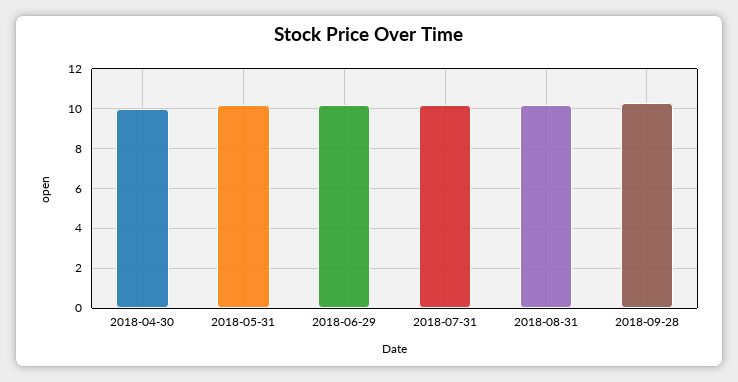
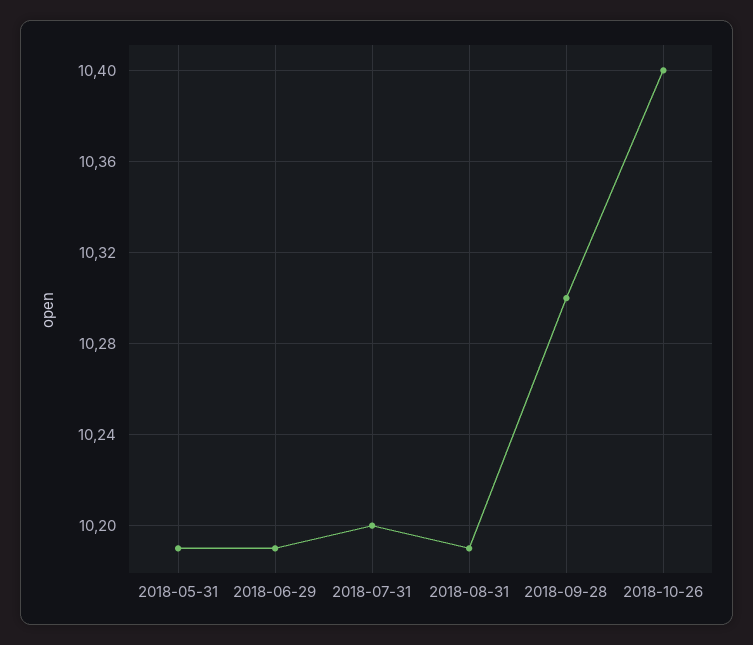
2018-04-30: 10 -> none
2018-10-26: none -> 10.4

